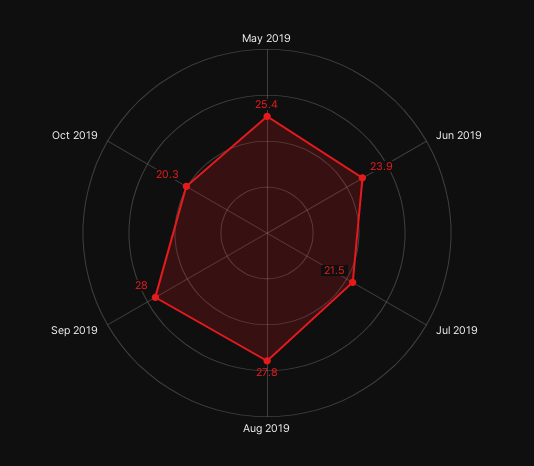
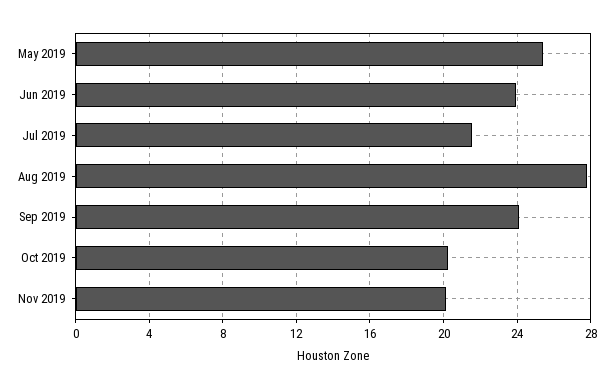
Sep 2019: 28 -> 24
Nov 2019: none -> 20

